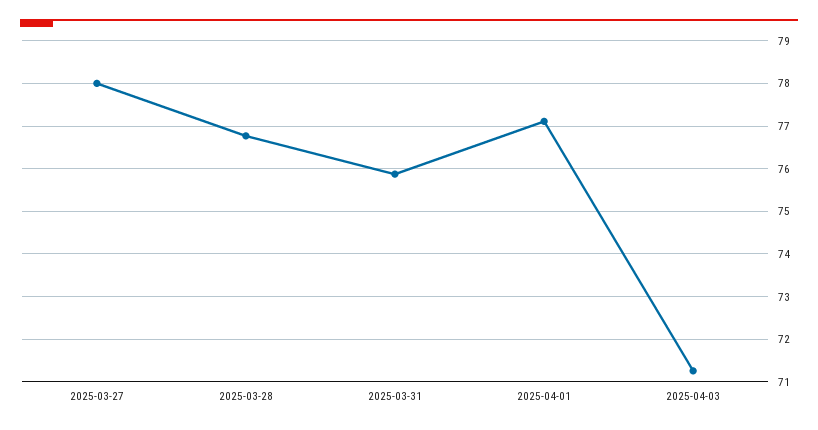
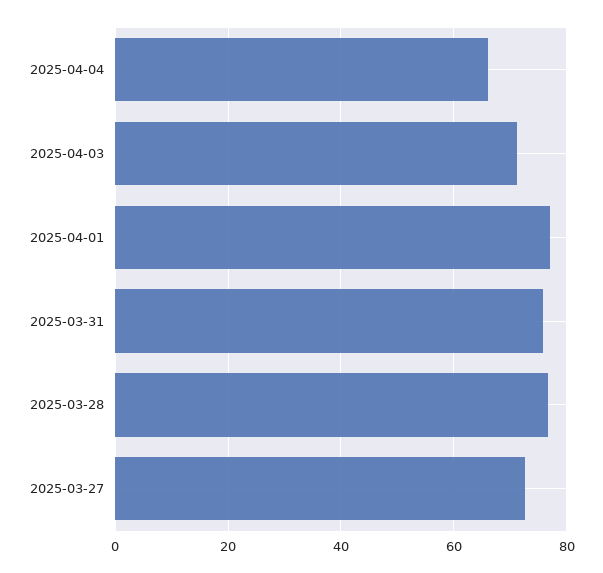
2025-03-27: 78 -> 72
2025-04-04: none -> 66

